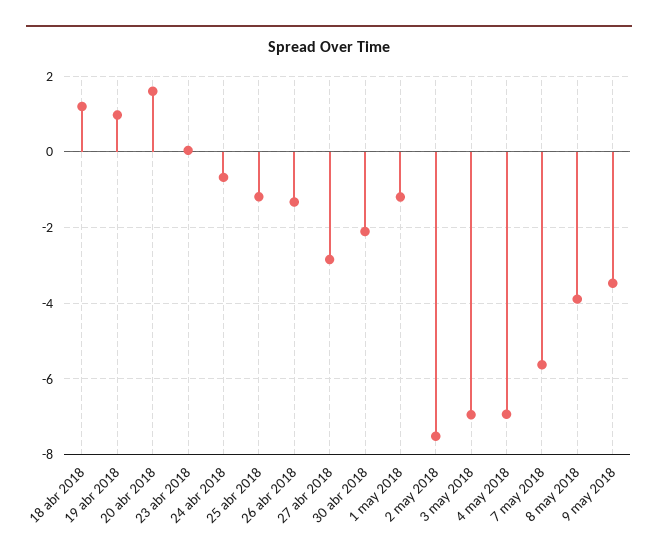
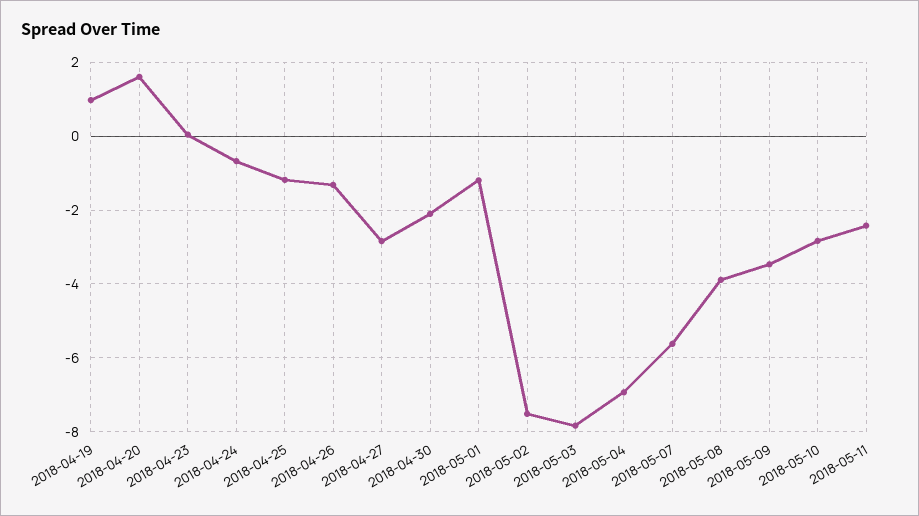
18 abr 2018: 1.2 -> none
3 may 2018: -7 -> -7.8
2018-05-10: none -> -2.8
2018-05-11: none -> -2.4

